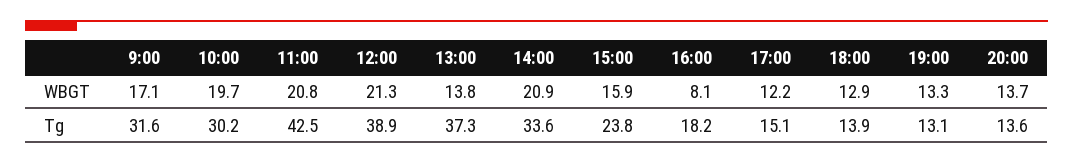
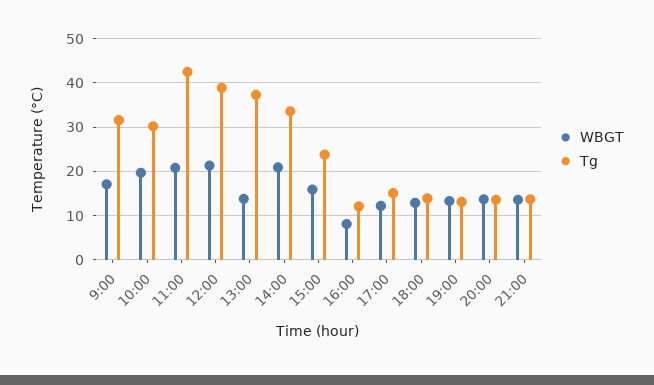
Tg, 16:00: 18.2 -> 12
WBGT, 21:00: none -> 14
Tg, 21:00: none -> 14

